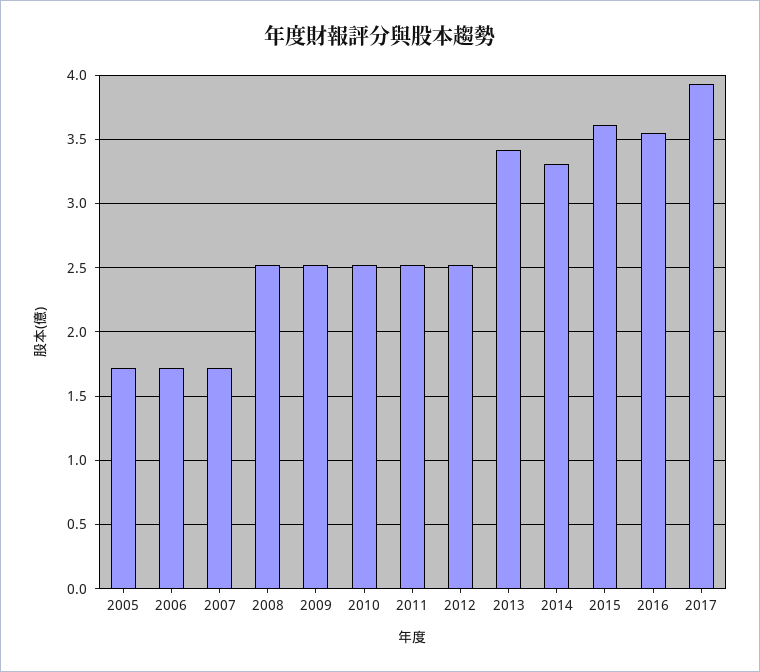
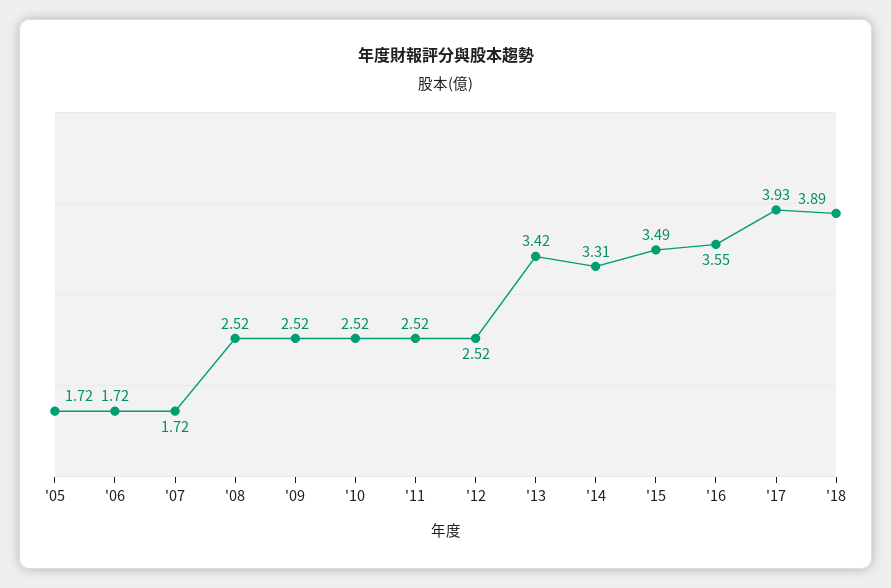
2015: 3.6 -> 3.49
'18: none -> 3.89

